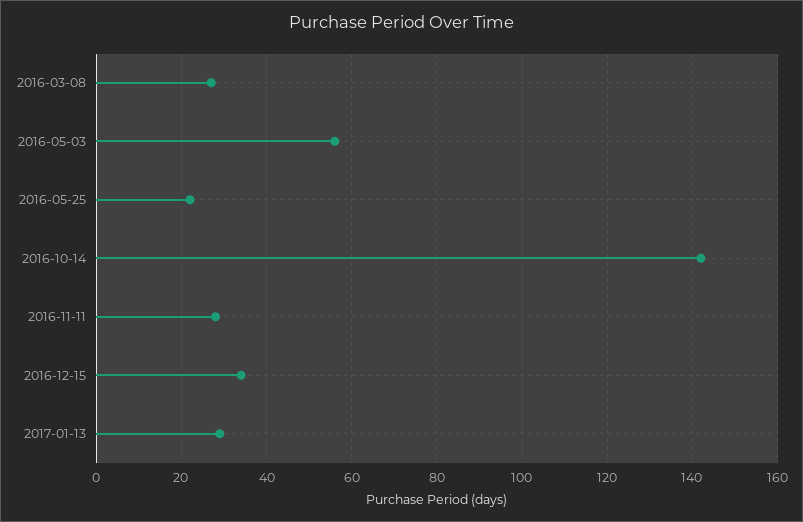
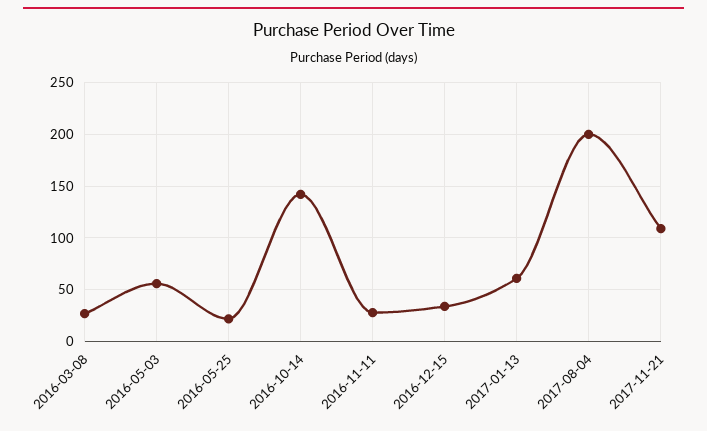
2017-01-13: 30 -> 60
2017-08-04: none -> 200
2017-11-21: none -> 110

